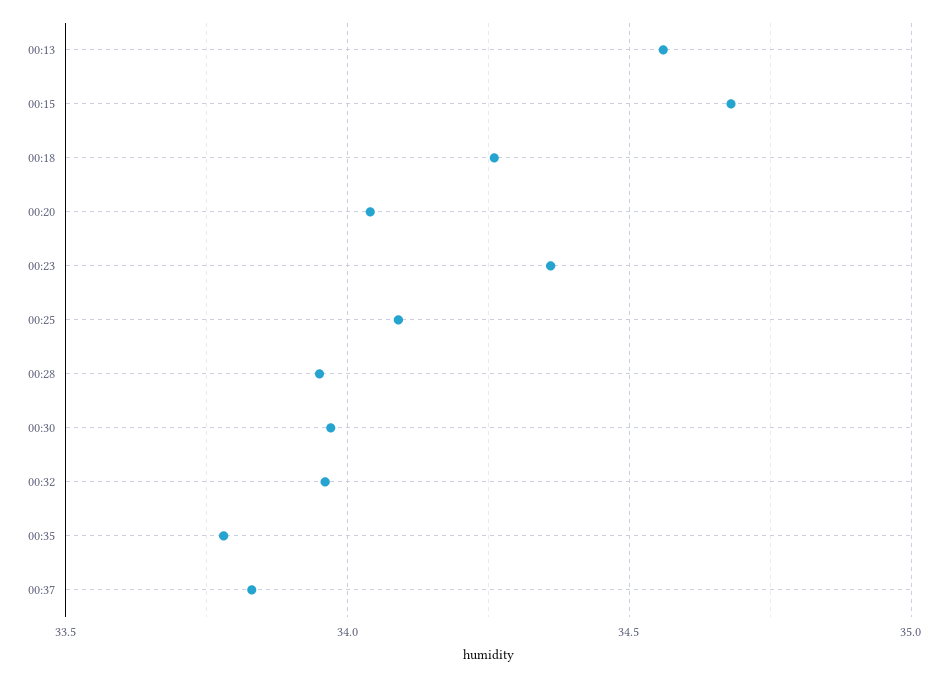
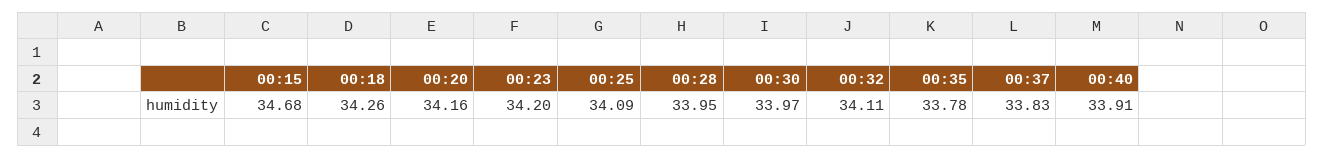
00:13: 34.55 -> none
00:20: 34.05 -> 34.16
00:23: 34.35 -> 34.2
00:32: 33.95 -> 34.11
00:40: none -> 33.91

